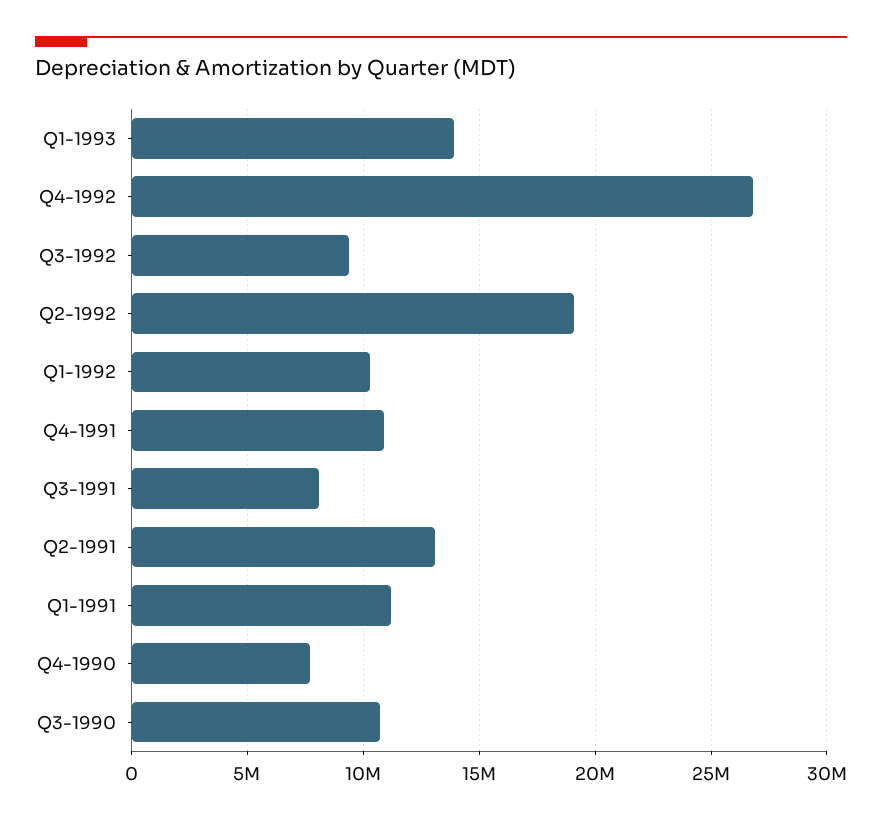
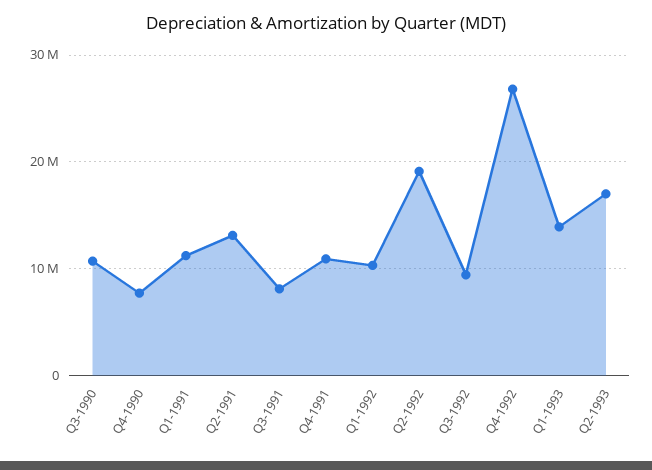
Q2-1993: none -> 17000000

